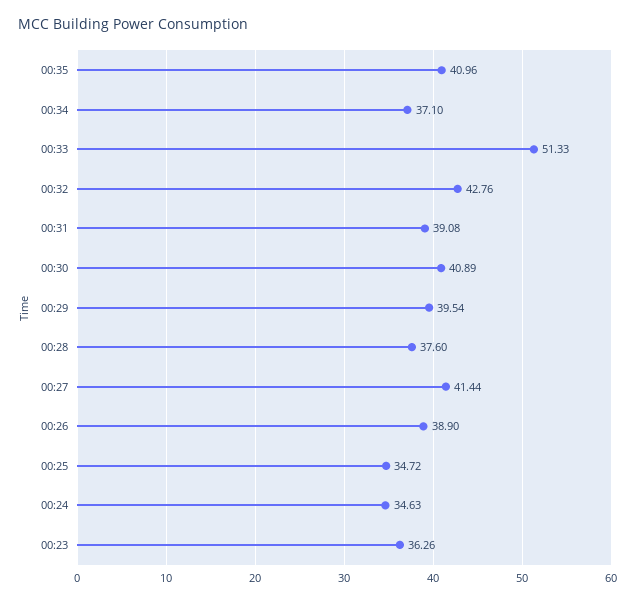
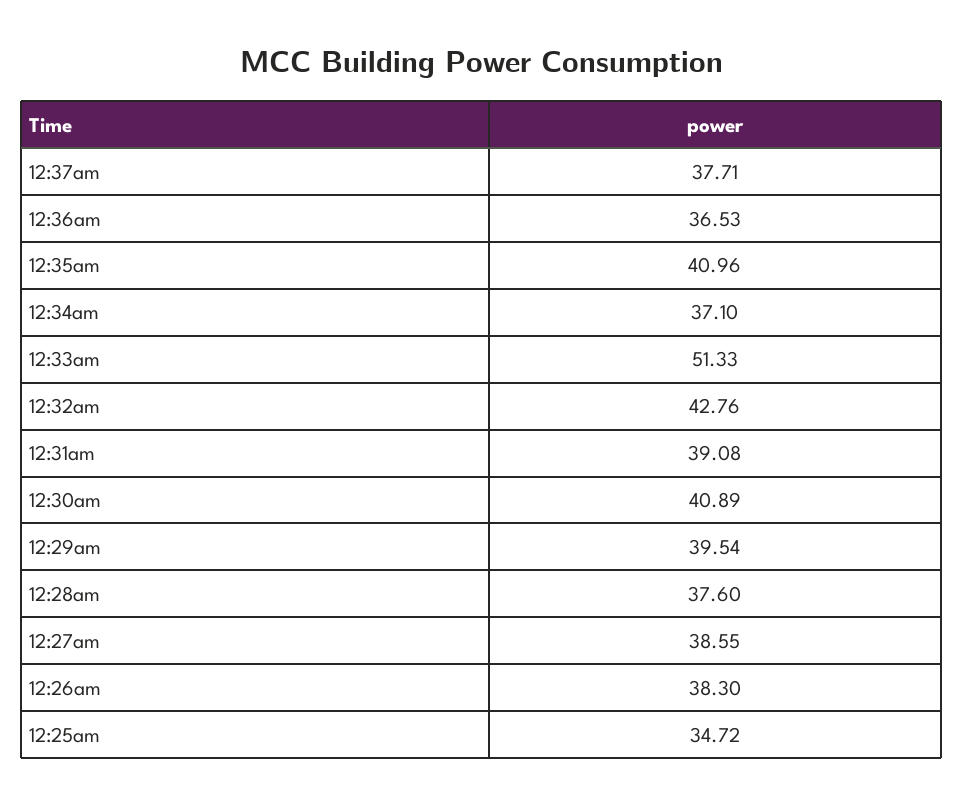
00:27: 41.44 -> 38.55
00:26: 38.9 -> 38.3
00:24: 34.63 -> none
00:23: 36.26 -> none
12:37am: none -> 37.71
12:36am: none -> 36.53

